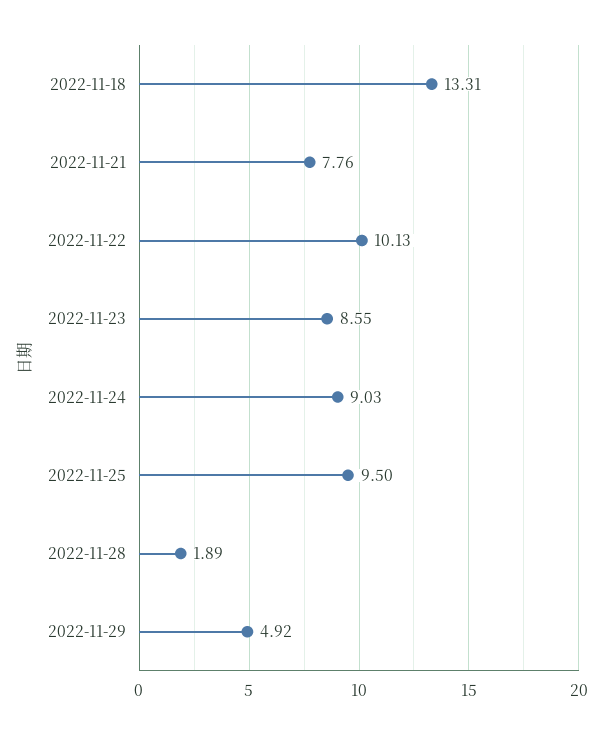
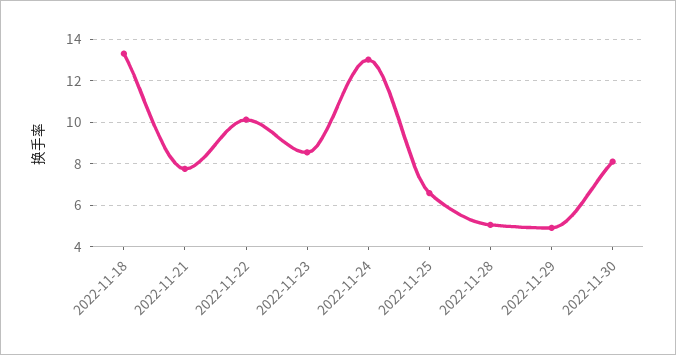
2022-11-24: 9.03 -> 13
2022-11-25: 9.5 -> 6.5
2022-11-28: 1.89 -> 5
2022-11-30: none -> 8

